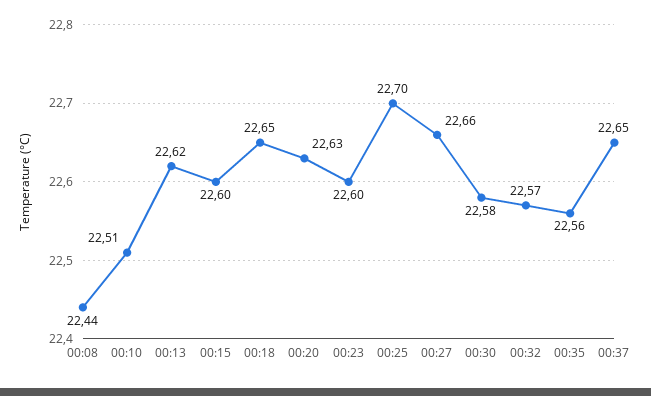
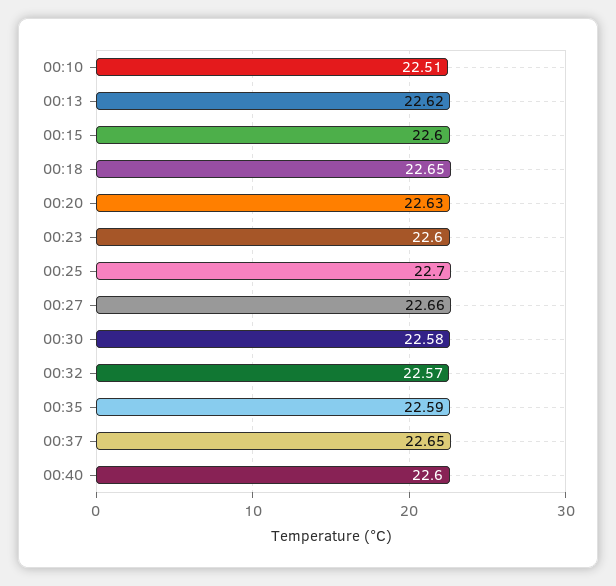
00:08: 22.44 -> none
00:35: 22.56 -> 22.59
00:40: none -> 22.6

